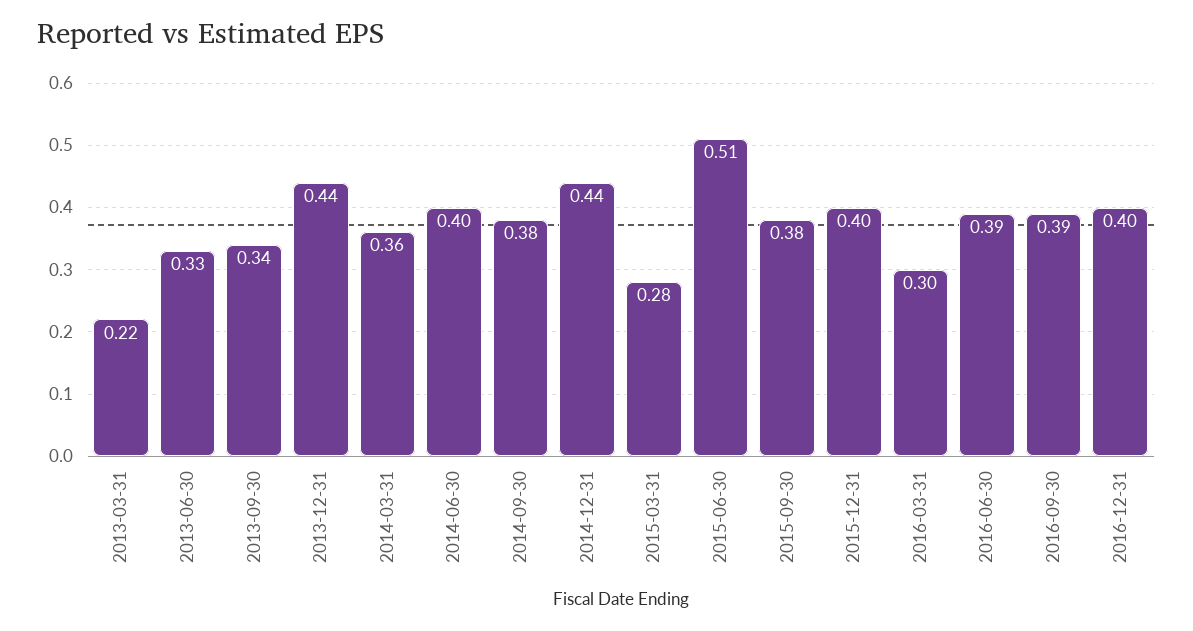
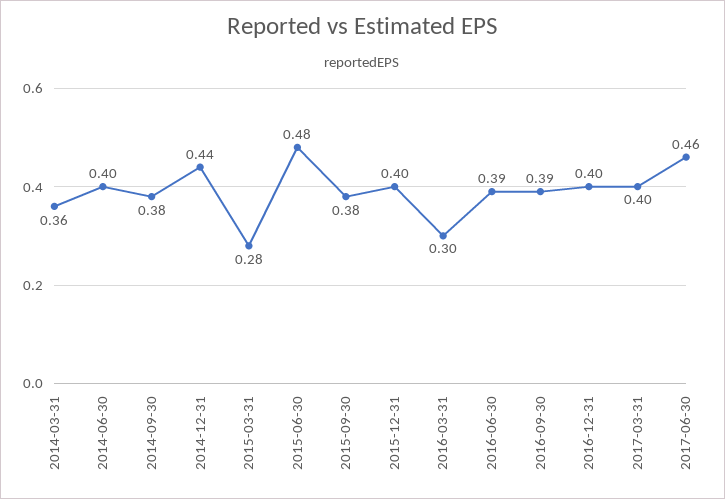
2013-03-31: 0.22 -> none
2013-06-30: 0.33 -> none
2013-09-30: 0.34 -> none
2013-12-31: 0.44 -> none
2015-06-30: 0.51 -> 0.48
2017-03-31: none -> 0.4
2017-06-30: none -> 0.46

